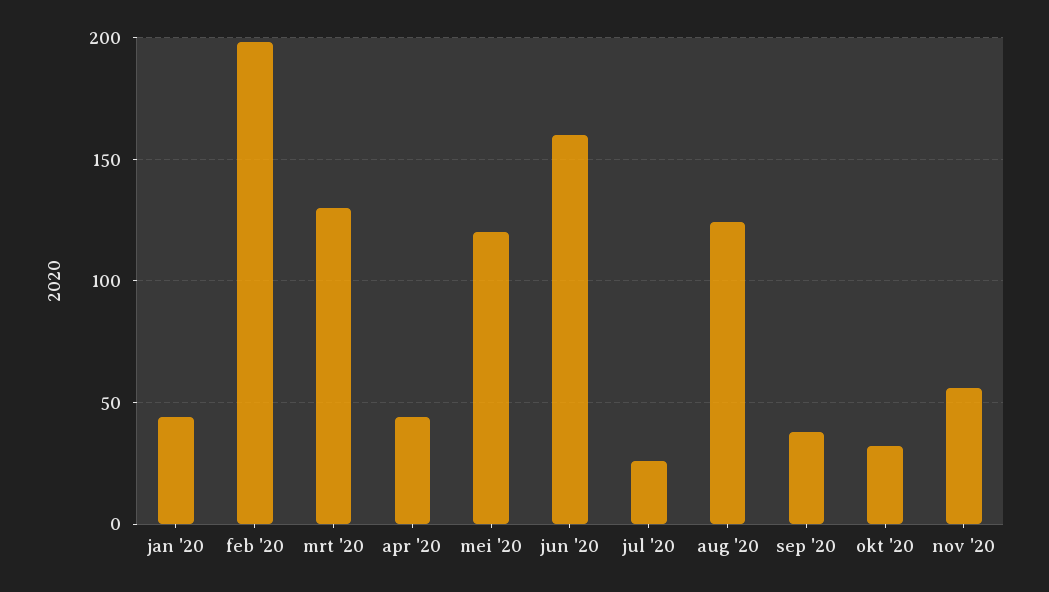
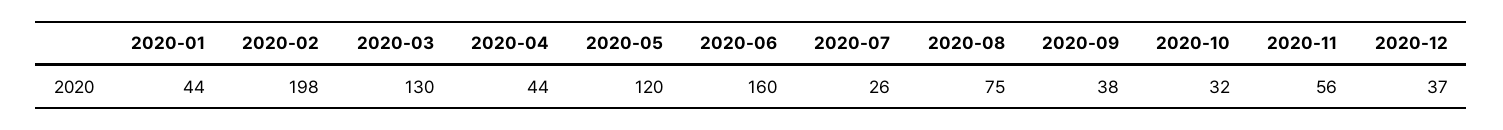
aug '20: 125 -> 75
2020-12: none -> 37

